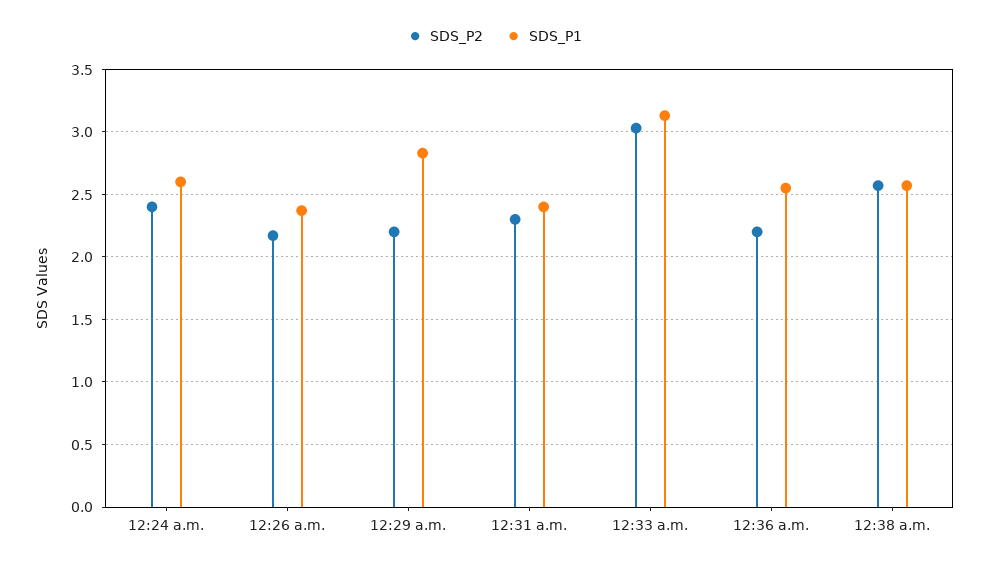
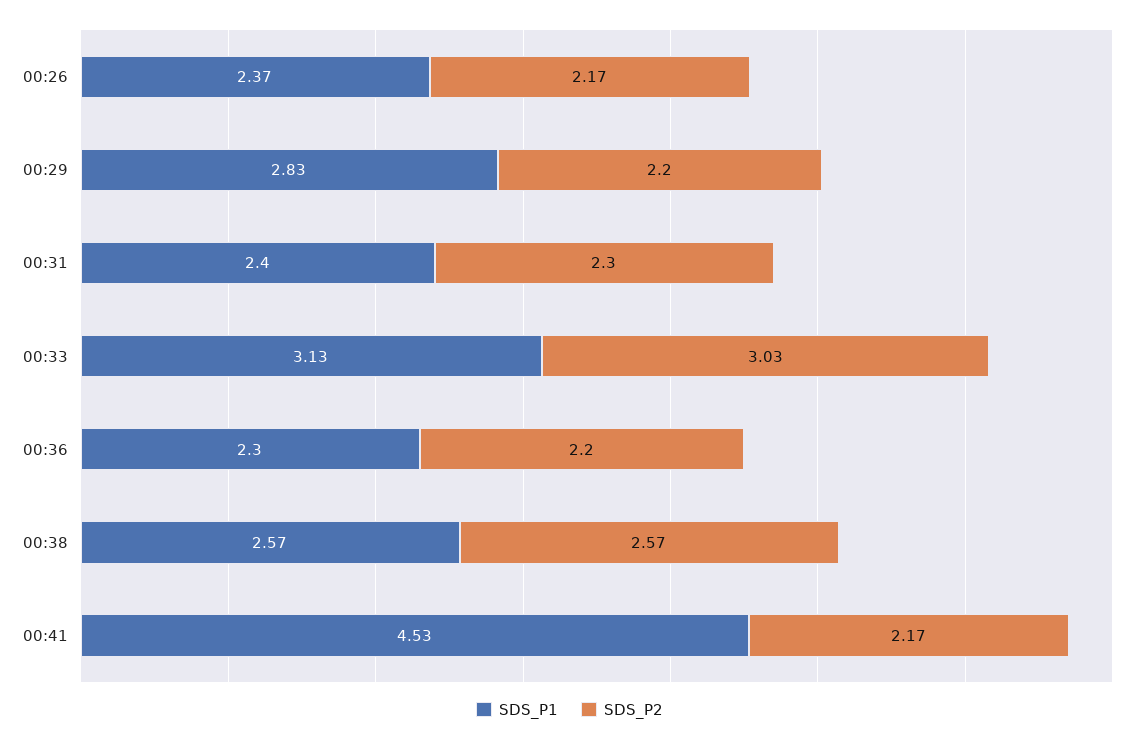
SDS_P2, 12:24 a.m.: 2.4 -> none
SDS_P1, 12:24 a.m.: 2.6 -> none
SDS_P1, 12:36 a.m.: 2.55 -> 2.3
SDS_P1, 00:41: none -> 4.53
SDS_P2, 00:41: none -> 2.17

